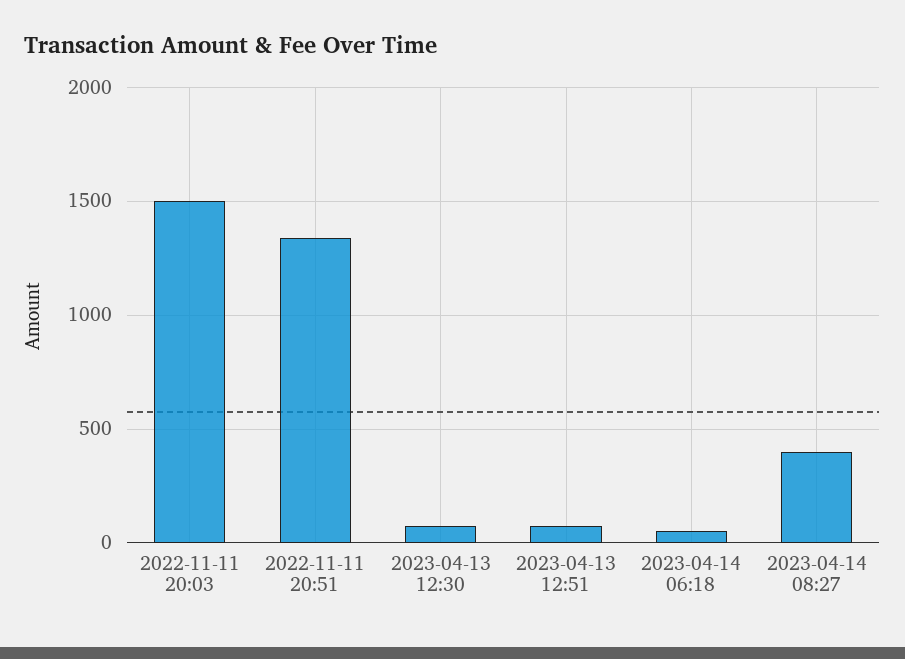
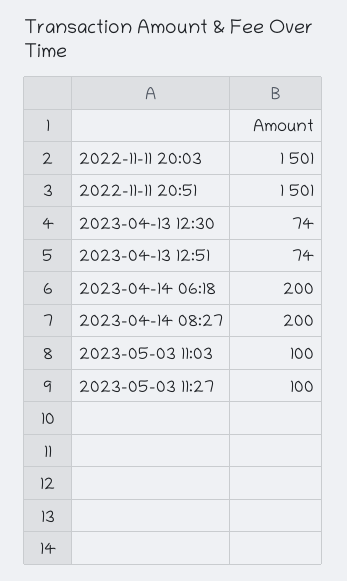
2022-11-11 20:51: 1350 -> 1501
2023-04-14 06:18: 50 -> 200
2023-04-14 08:27: 400 -> 200
2023-05-03 11:03: none -> 100
2023-05-03 11:27: none -> 100

